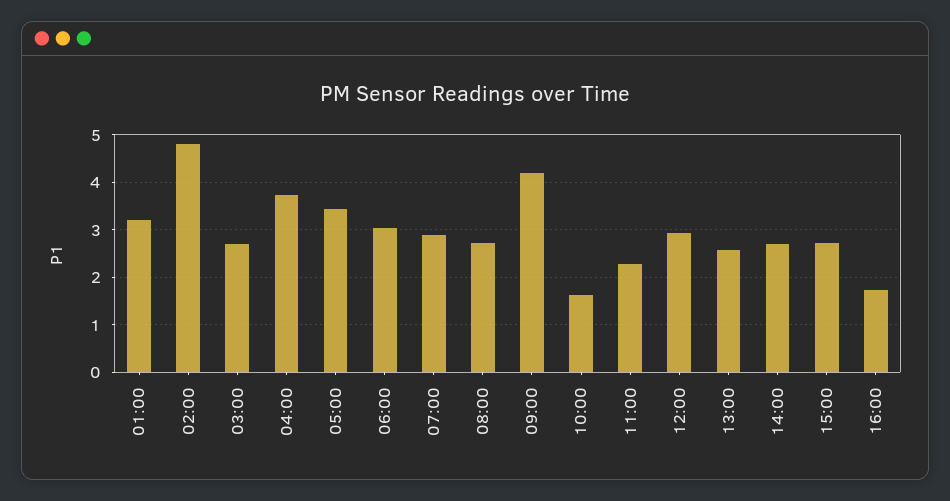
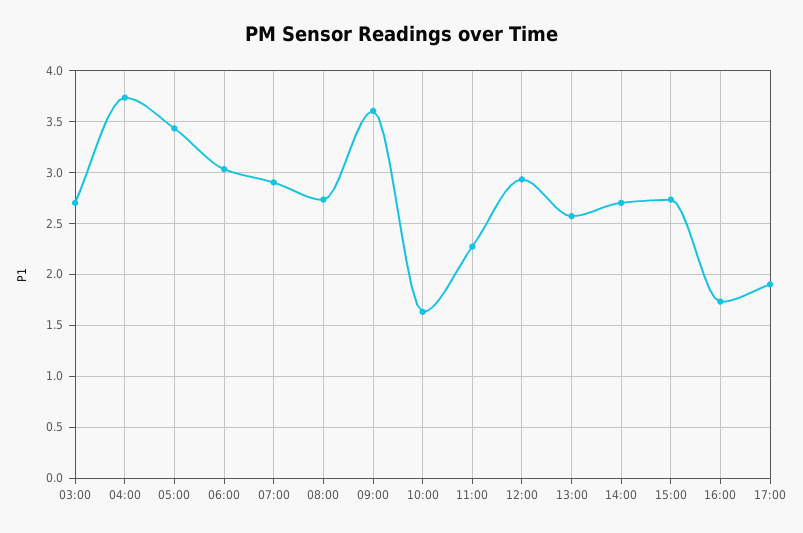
01:00: 3.2 -> none
02:00: 4.8 -> none
09:00: 4.2 -> 3.6
17:00: none -> 1.9

